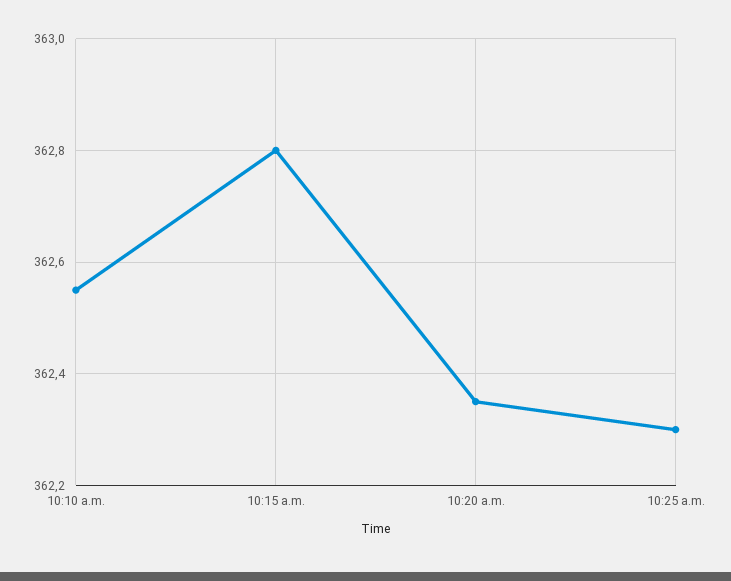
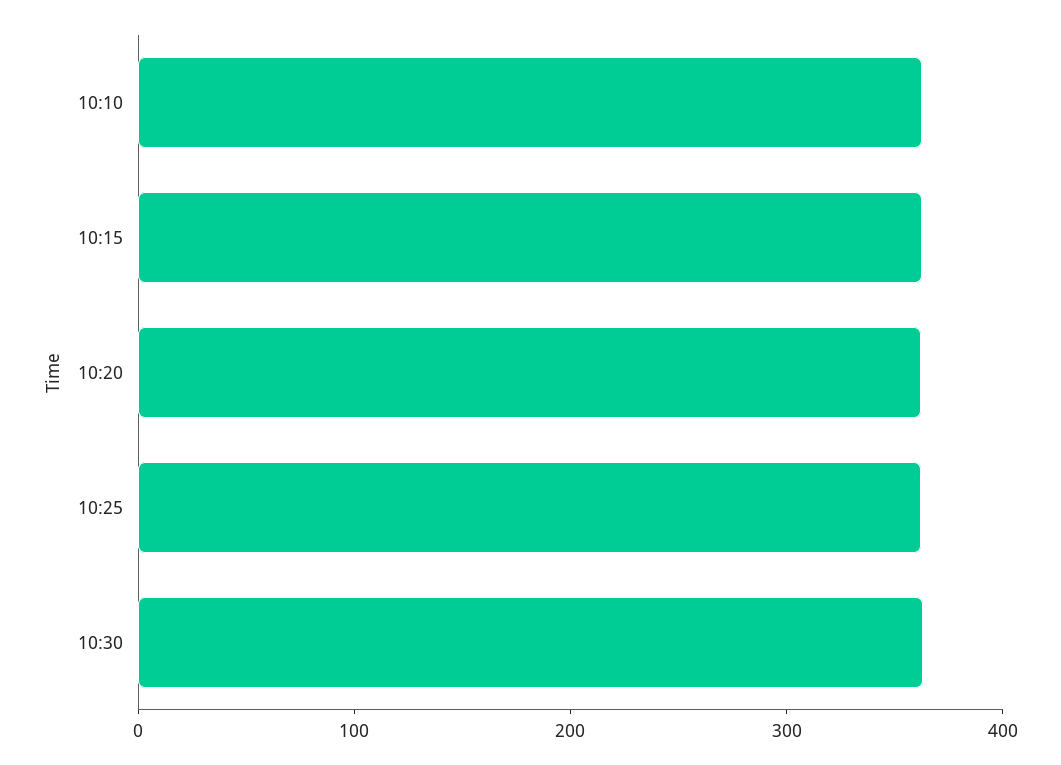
10:30: none -> 360

